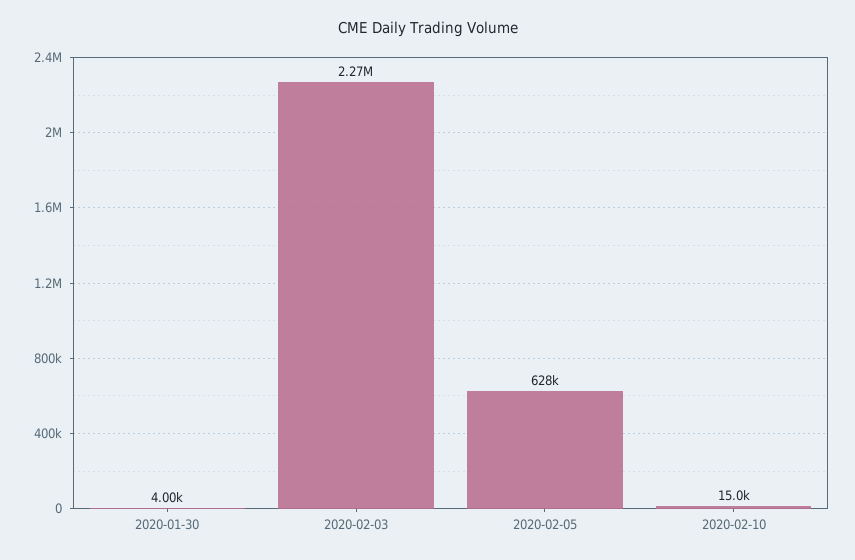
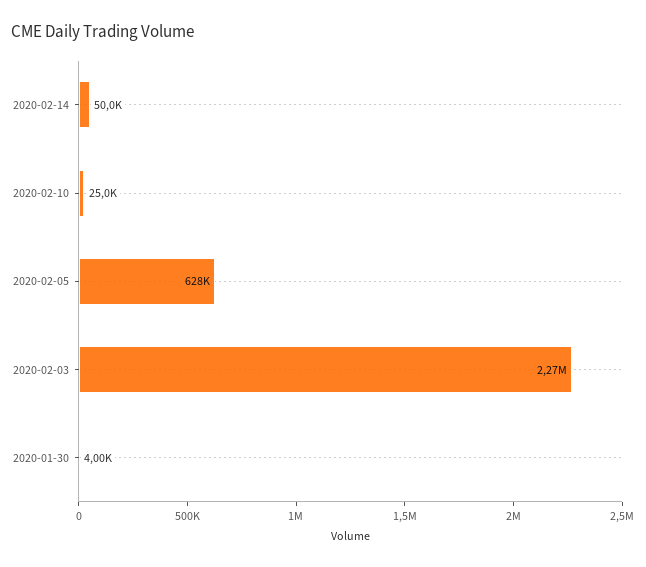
2020-02-10: 15000 -> 25000
2020-02-14: none -> 50000

